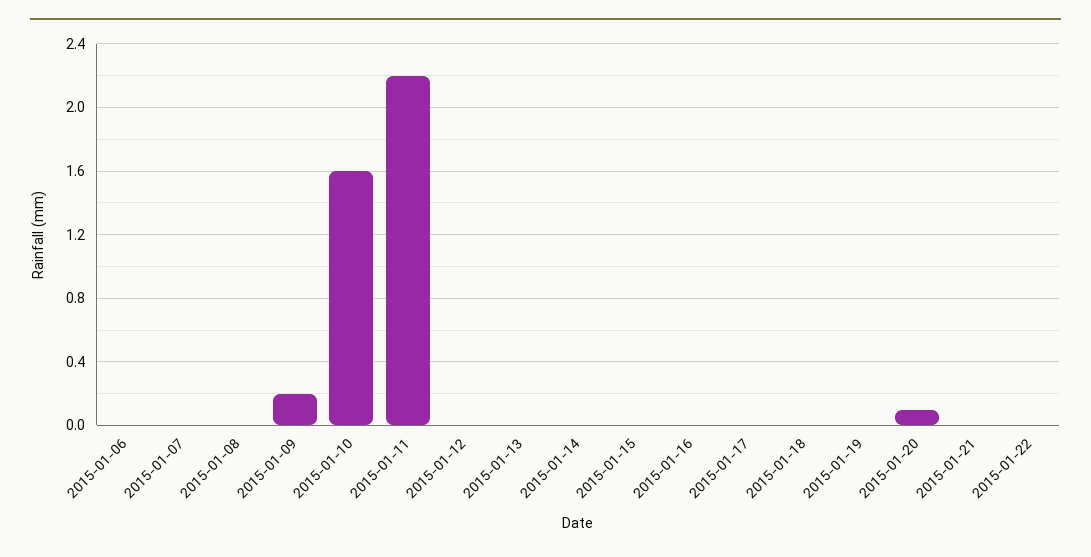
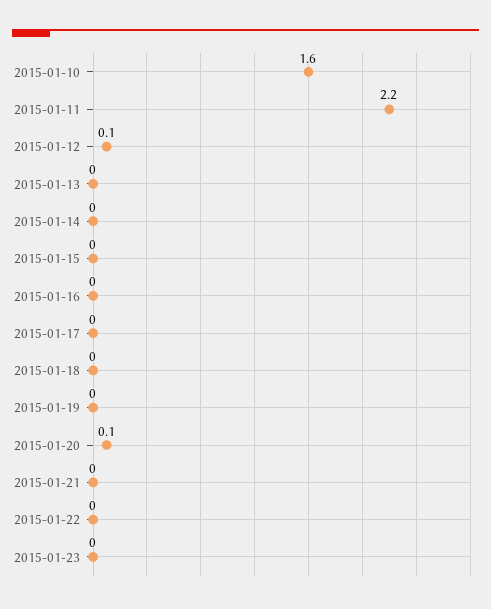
2015-01-06: 0 -> none
2015-01-07: 0 -> none
2015-01-08: 0 -> none
2015-01-09: 0.2 -> none
2015-01-12: 0 -> 0.1
2015-01-23: none -> 0

